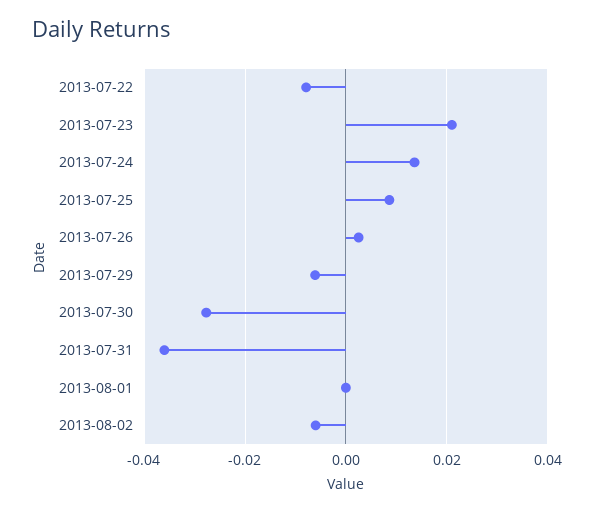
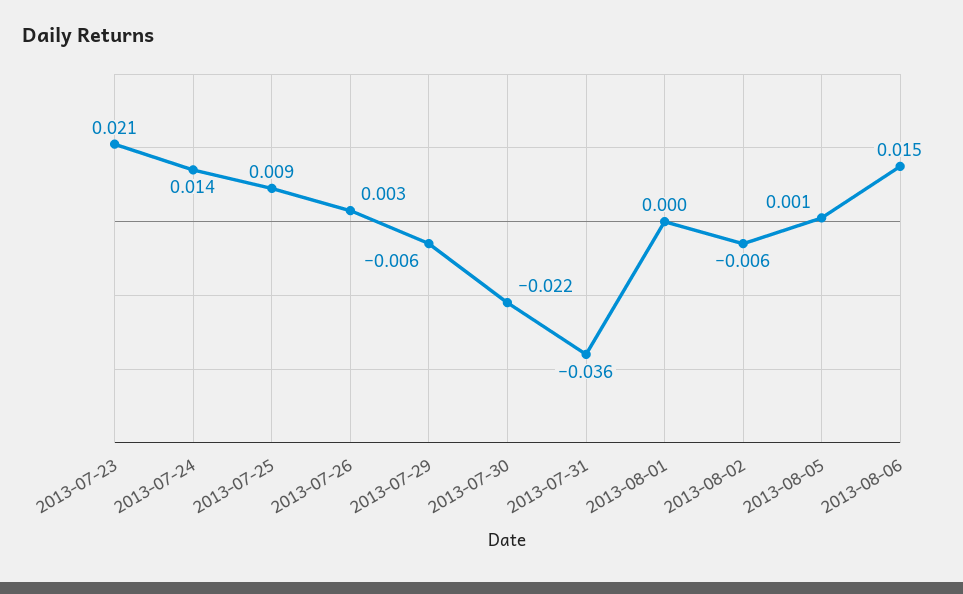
2013-07-22: -0.008 -> none
2013-07-30: -0.028 -> -0.022
2013-08-05: none -> 0.001
2013-08-06: none -> 0.015

